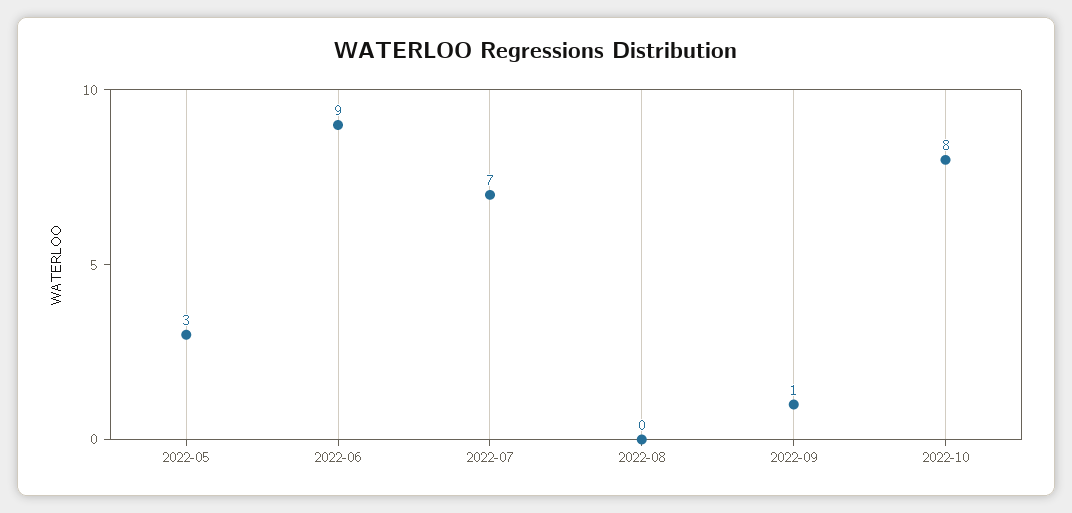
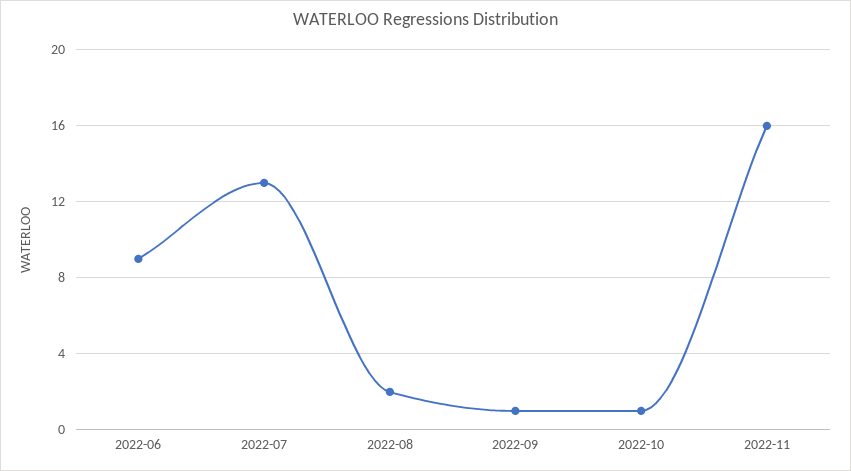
2022-05: 3 -> none
2022-07: 7 -> 13
2022-08: 0 -> 2
2022-10: 8 -> 1
2022-11: none -> 16

